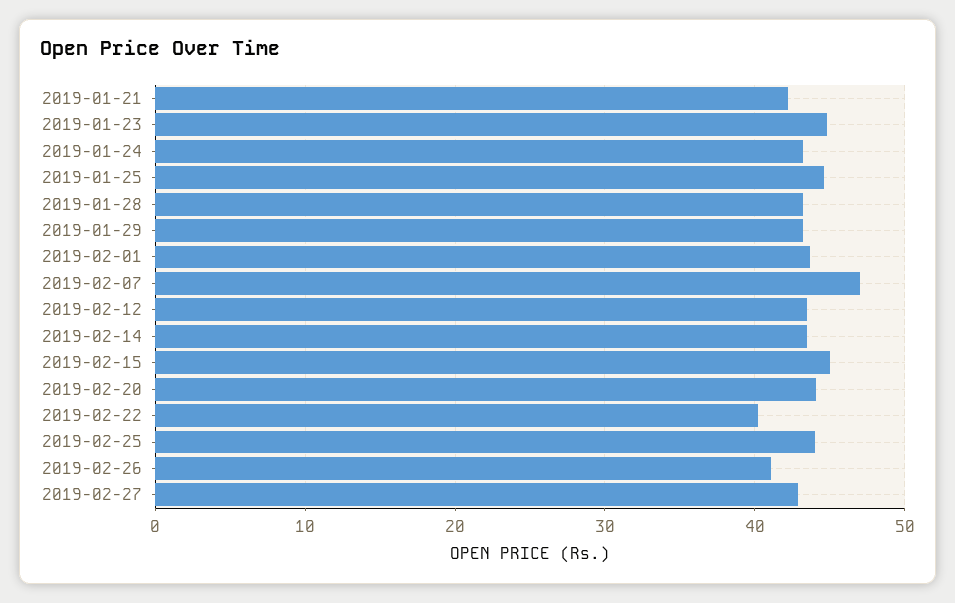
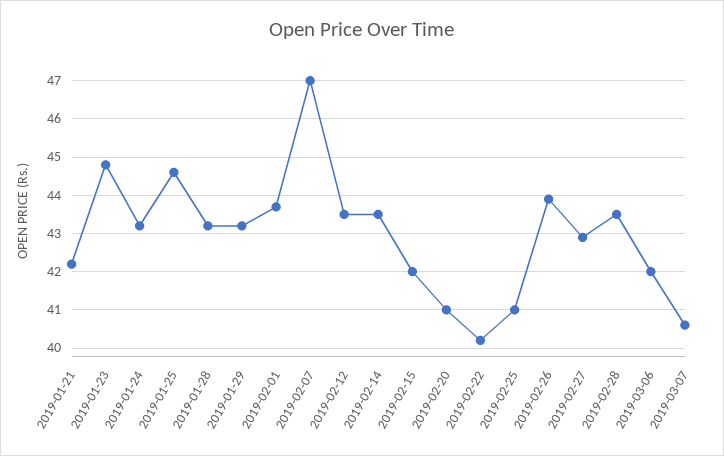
2019-02-15: 45 -> 42
2019-02-20: 44 -> 41
2019-02-25: 44 -> 41
2019-02-26: 41 -> 44
2019-02-28: none -> 43.5
2019-03-06: none -> 42
2019-03-07: none -> 40.5

